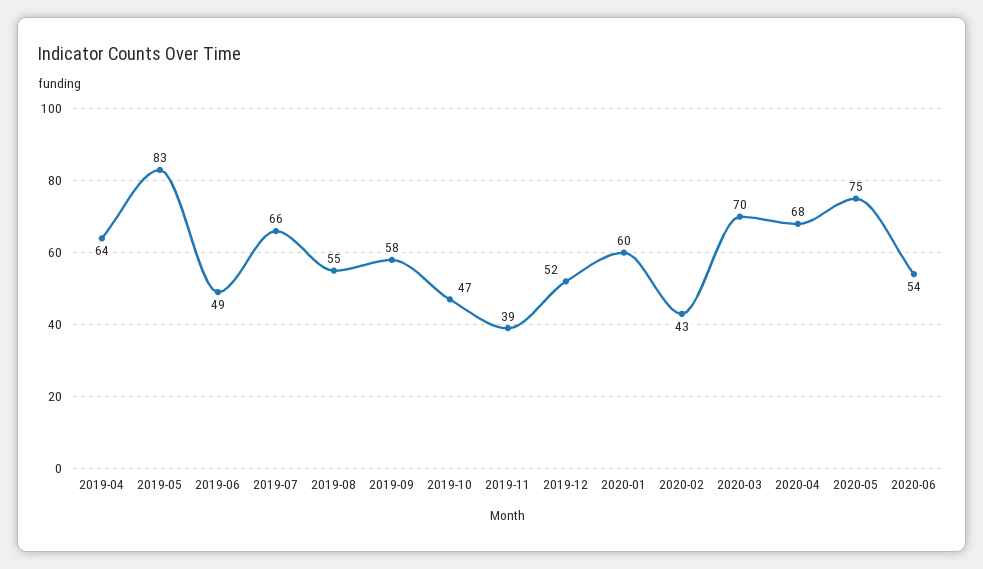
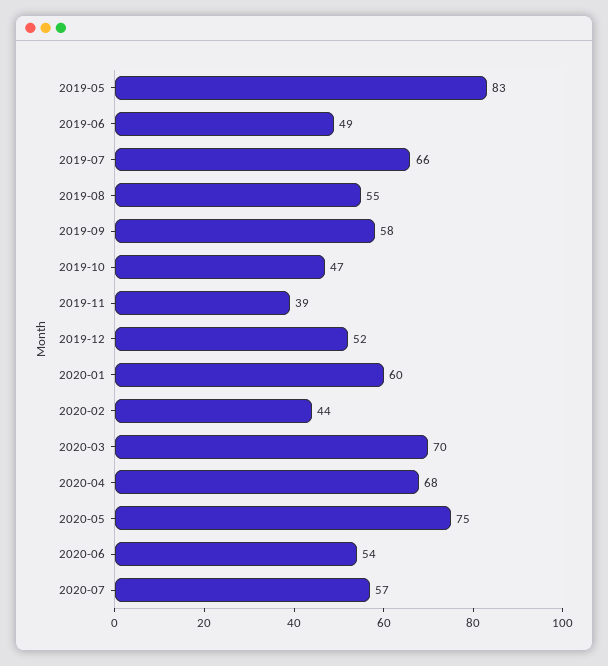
2019-04: 64 -> none
2020-02: 43 -> 44
2020-07: none -> 57

